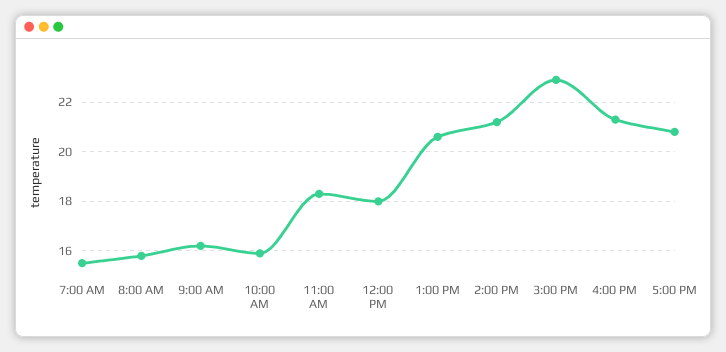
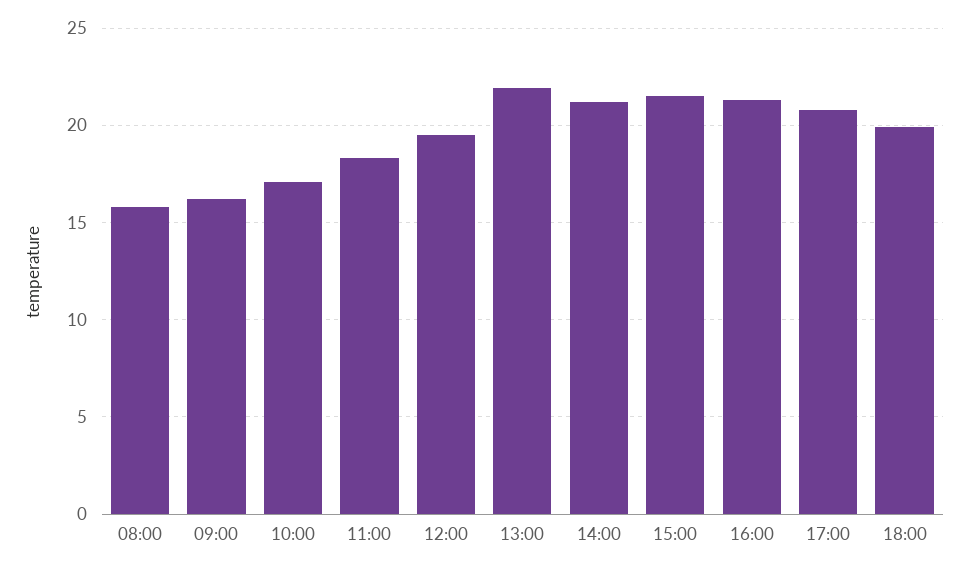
7:00 AM: 15.5 -> none
10:00 AM: 16 -> 17
12:00 PM: 18 -> 19.5
1:00 PM: 20.5 -> 22
3:00 PM: 23 -> 21.5
18:00: none -> 20

